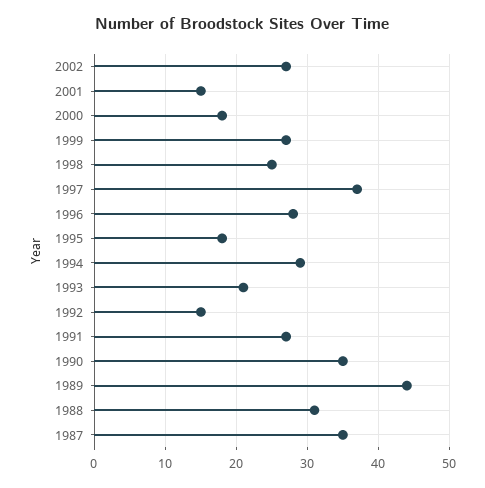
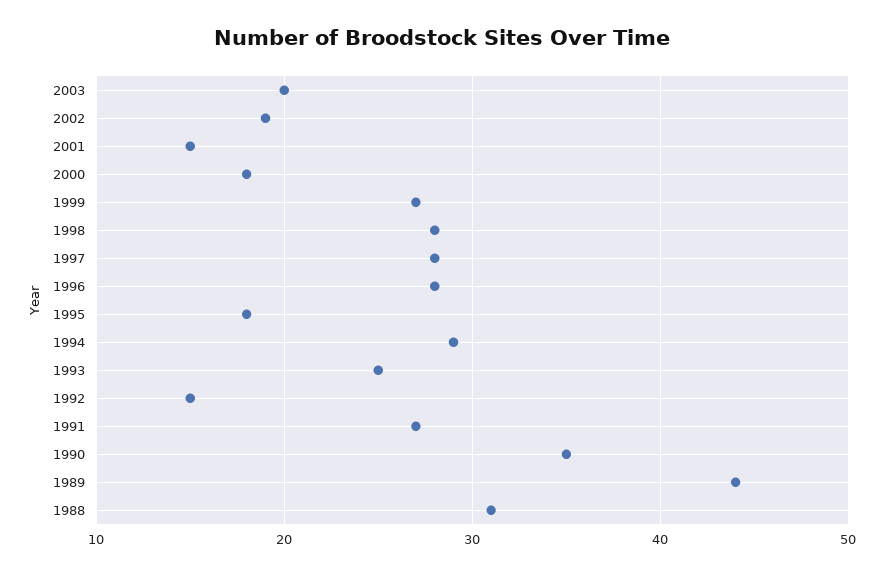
2002: 27 -> 19
1998: 25 -> 28
1997: 37 -> 28
1993: 21 -> 25
1987: 35 -> none
2003: none -> 20

